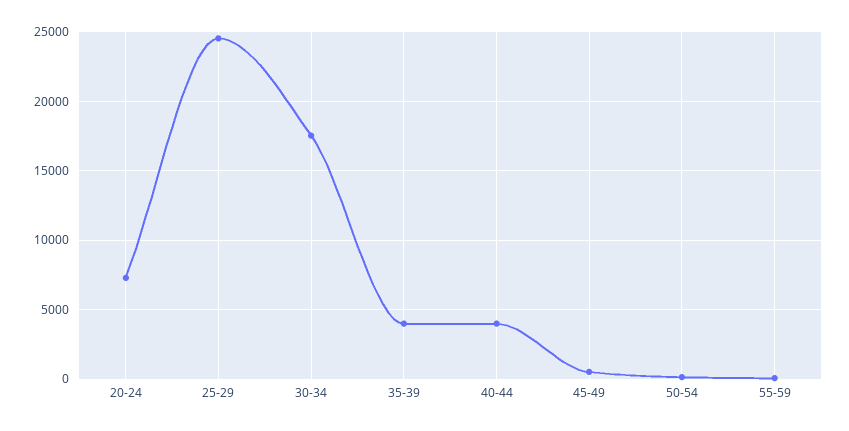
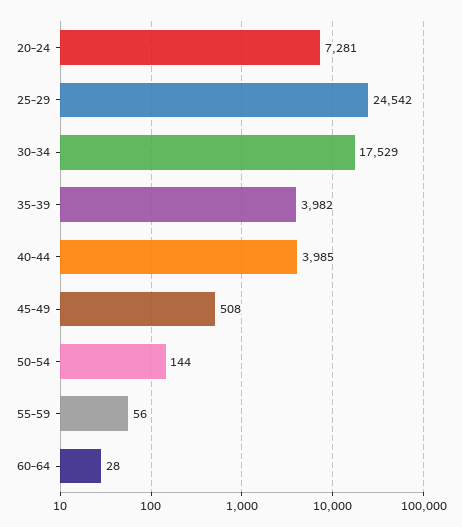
60-64: none -> 28

